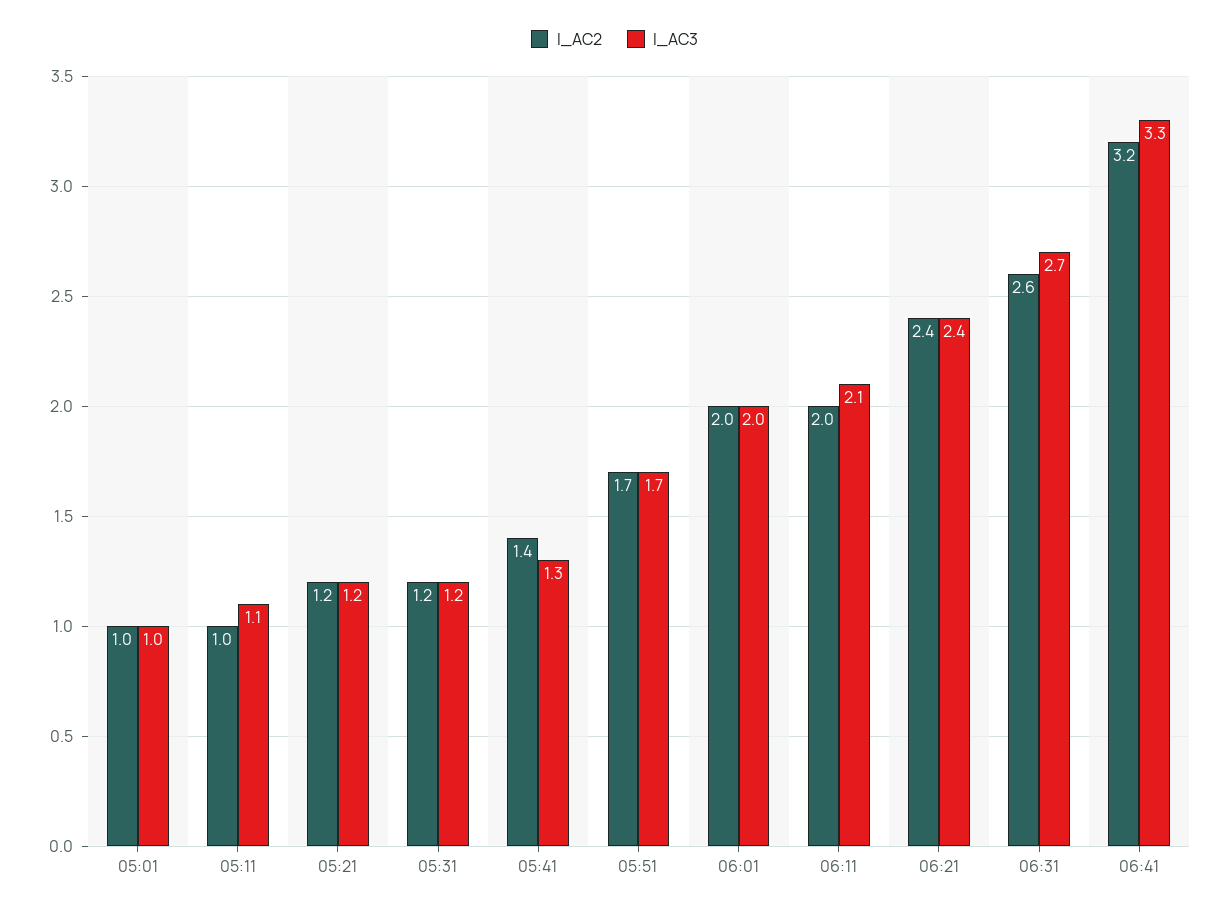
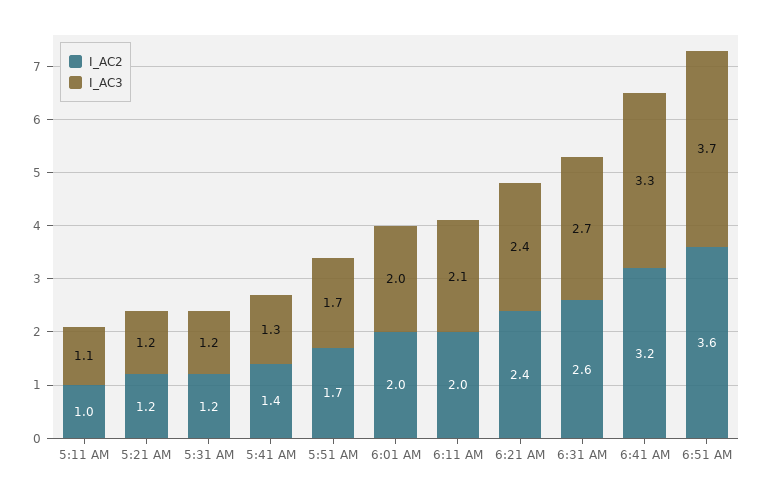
I_AC2, 05:01: 1 -> none
I_AC3, 05:01: 1 -> none
I_AC2, 6:51 AM: none -> 3.6
I_AC3, 6:51 AM: none -> 3.7

